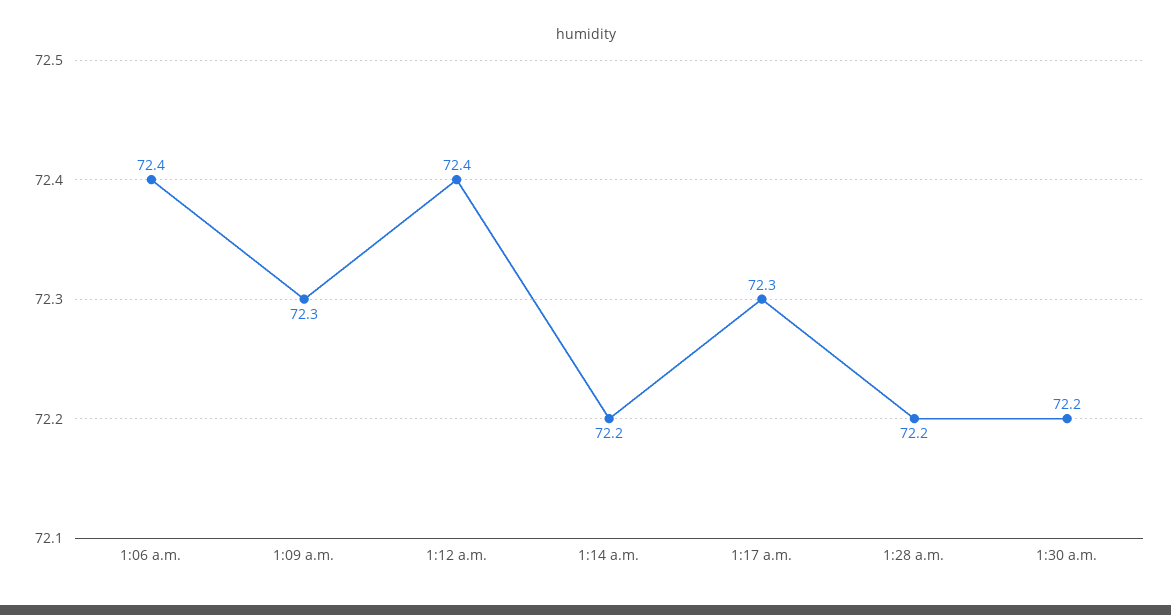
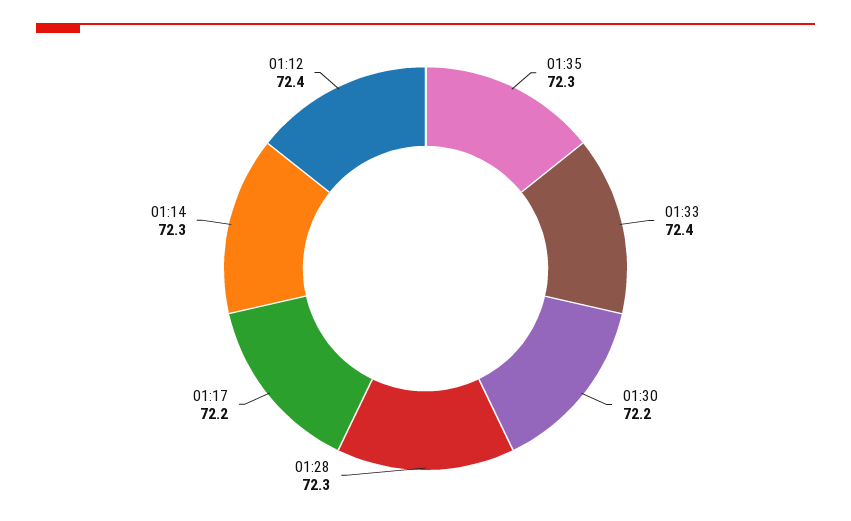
1:06 a.m.: 72.4 -> none
1:09 a.m.: 72.3 -> none
1:14 a.m.: 72.2 -> 72.3
1:17 a.m.: 72.3 -> 72.2
1:28 a.m.: 72.2 -> 72.3
01:35: none -> 72.3
01:33: none -> 72.4

